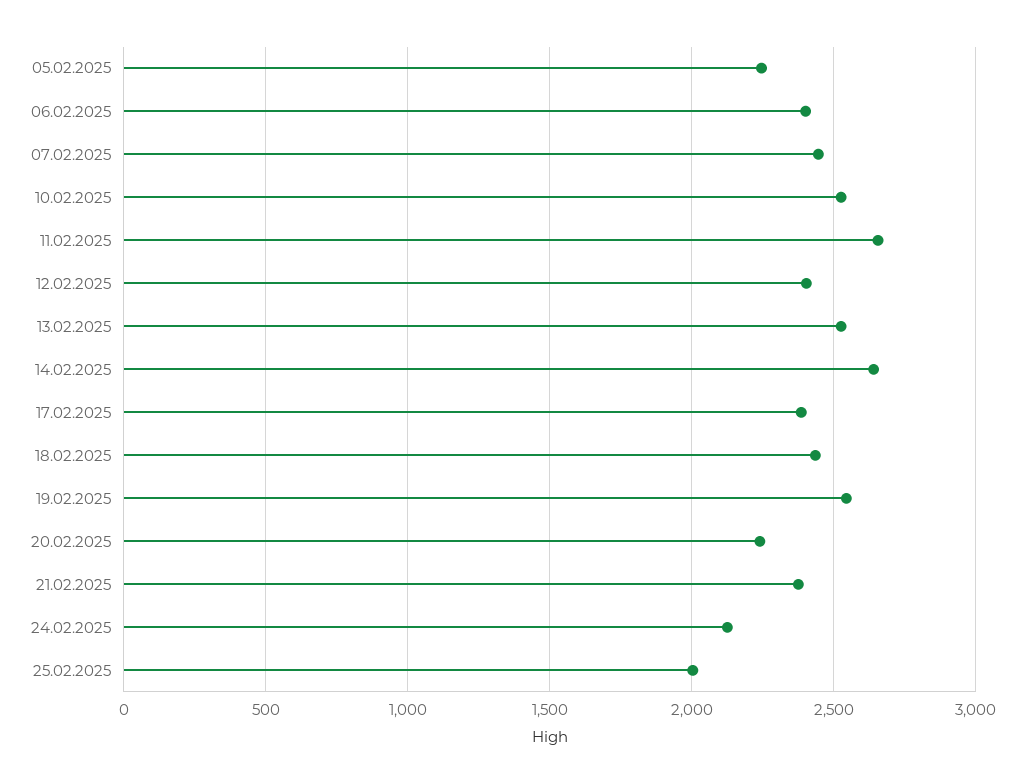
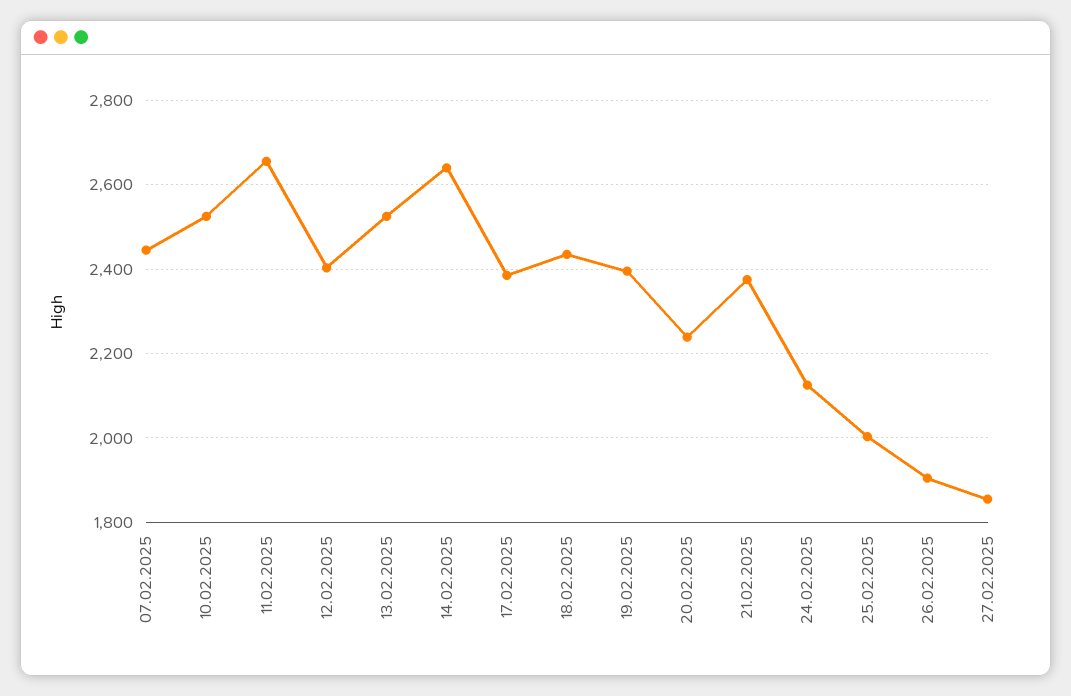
05.02.2025: 2250 -> none
06.02.2025: 2400 -> none
19.02.2025: 2550 -> 2400
26.02.2025: none -> 1900
27.02.2025: none -> 1860

